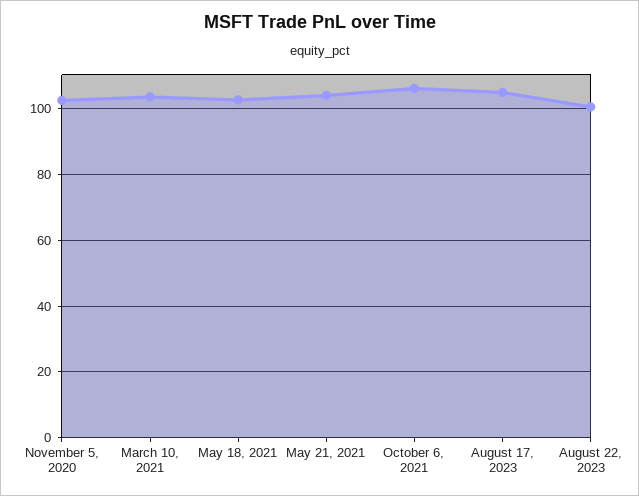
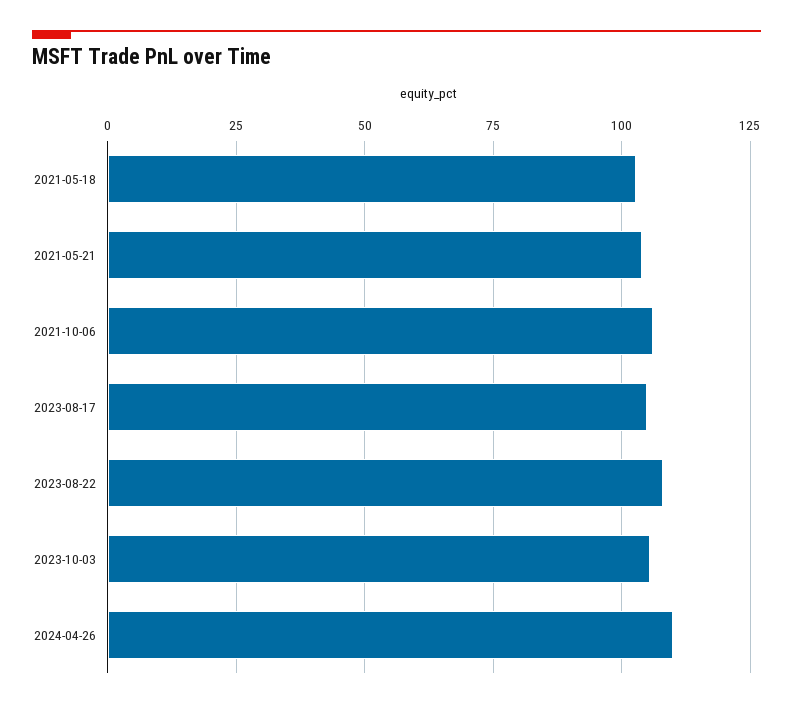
November 5, 2020: 102 -> none
March 10, 2021: 104 -> none
August 22, 2023: 100 -> 107.5
2023-10-03: none -> 105
2024-04-26: none -> 110

